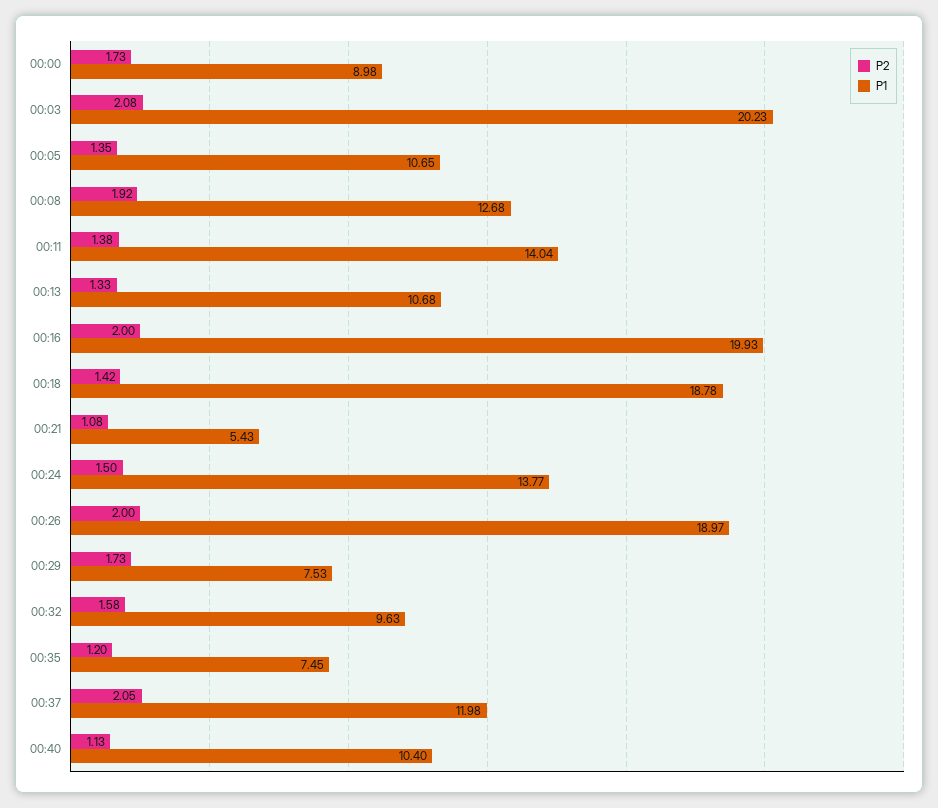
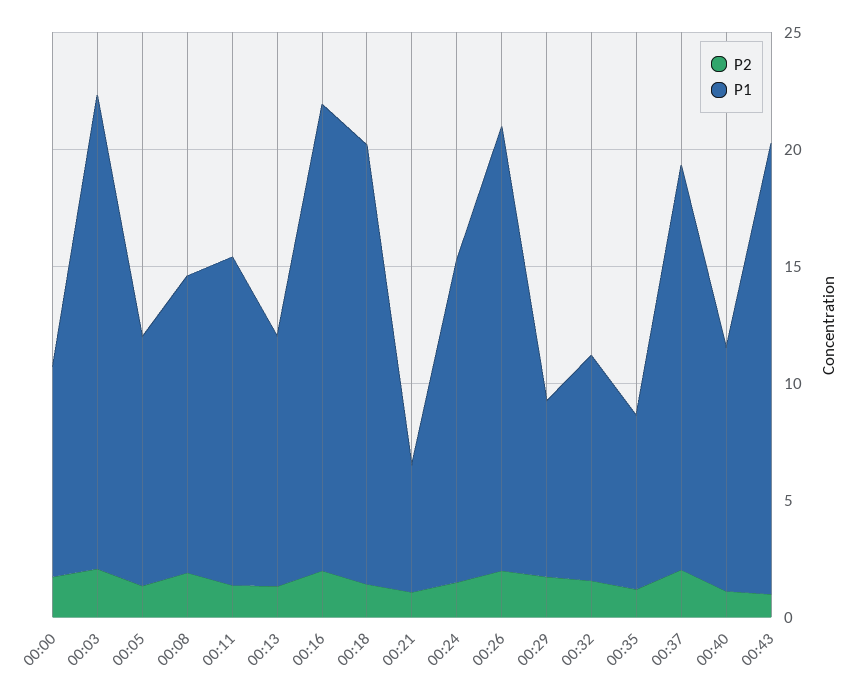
P1, 00:37: 11.98 -> 17
P2, 00:43: none -> 1
P1, 00:43: none -> 19

